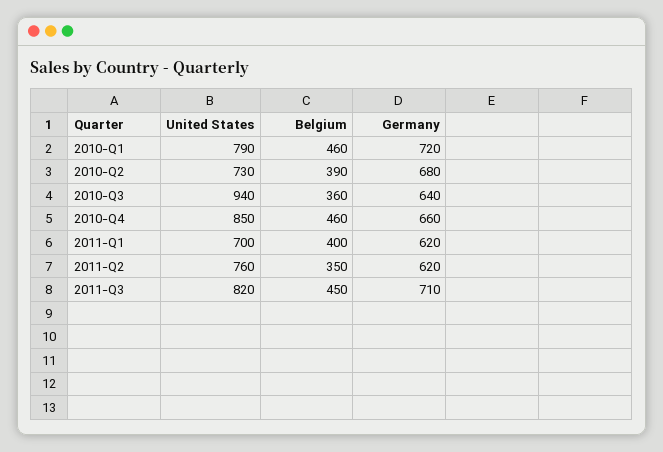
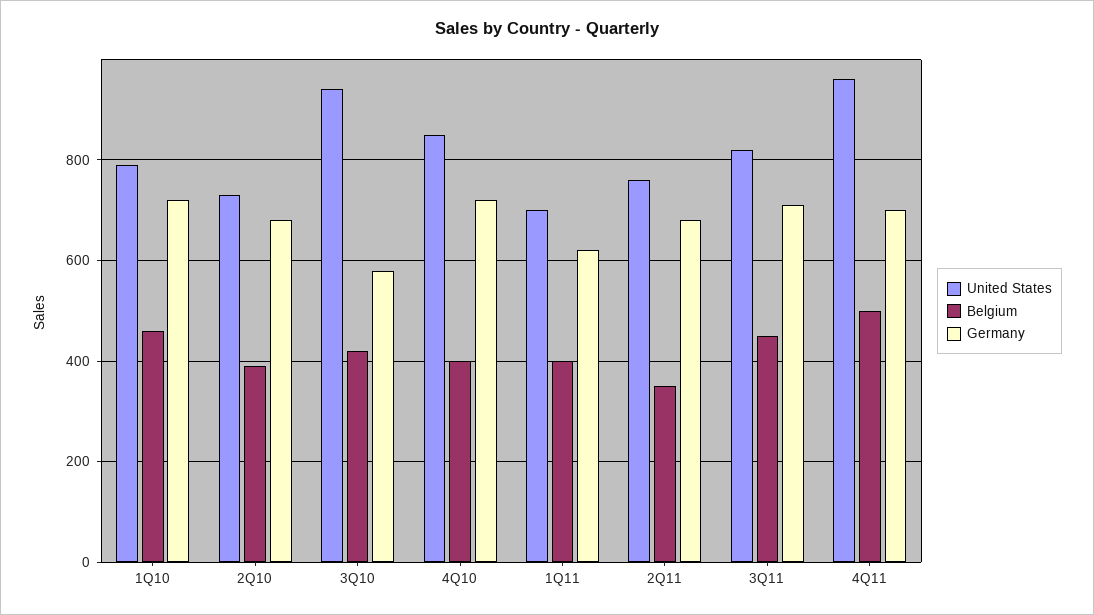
Belgium, 2010-Q3: 360 -> 420
Germany, 2010-Q3: 640 -> 580
Belgium, 2010-Q4: 460 -> 400
Germany, 2010-Q4: 660 -> 720
Germany, 2011-Q2: 620 -> 680
United States, 4Q11: none -> 960
Belgium, 4Q11: none -> 500
Germany, 4Q11: none -> 700

